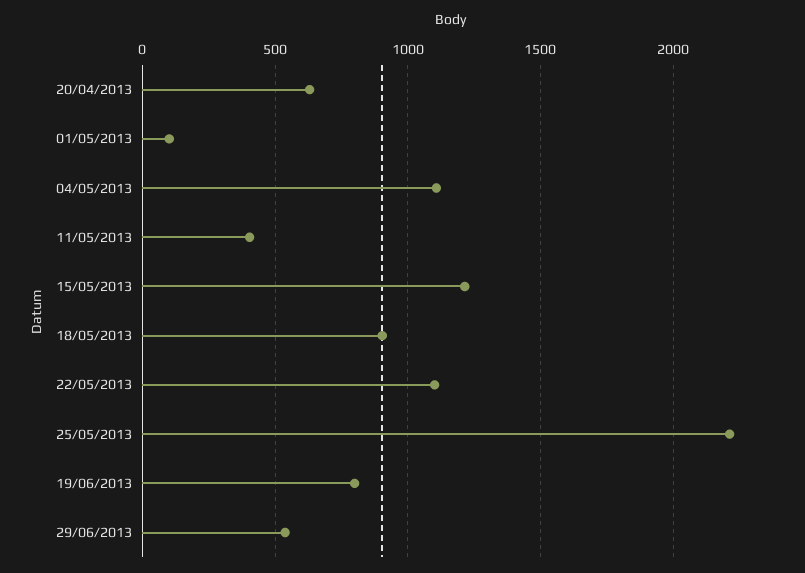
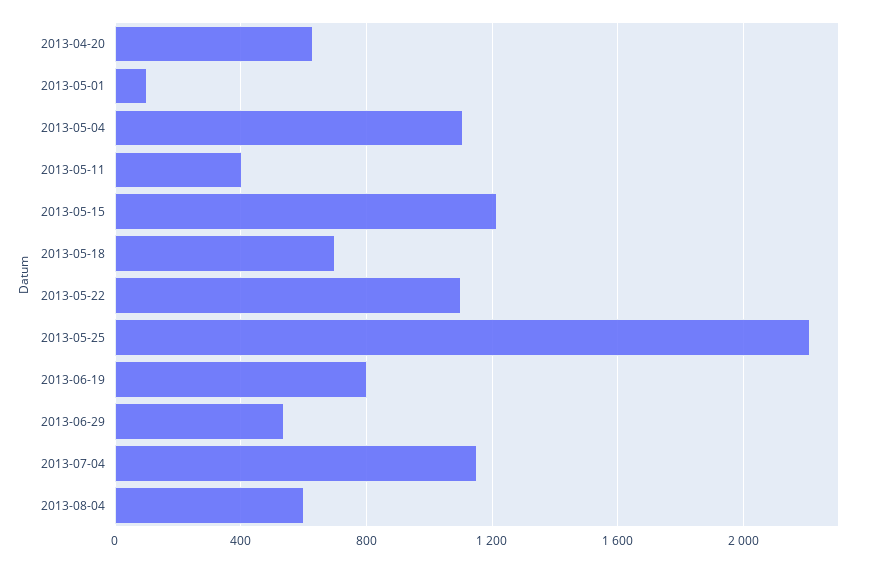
18/05/2013: 900 -> 700
2013-07-04: none -> 1150
2013-08-04: none -> 600

